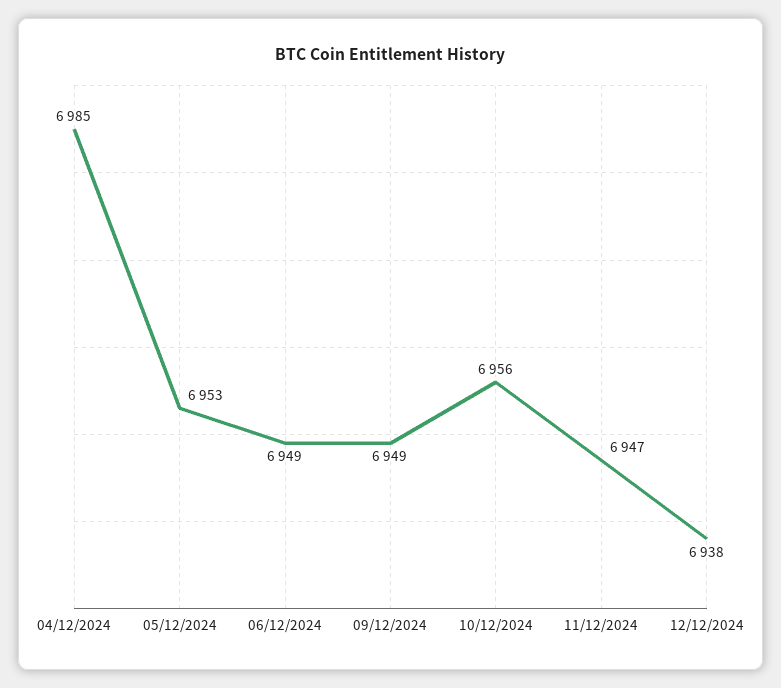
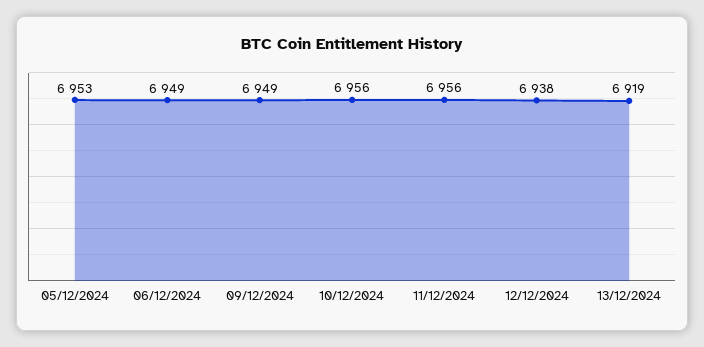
04/12/2024: 6985 -> none
11/12/2024: 6947 -> 6956
13/12/2024: none -> 6919

